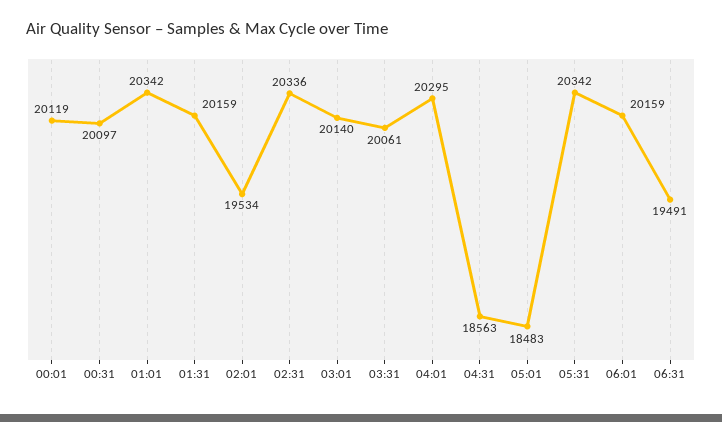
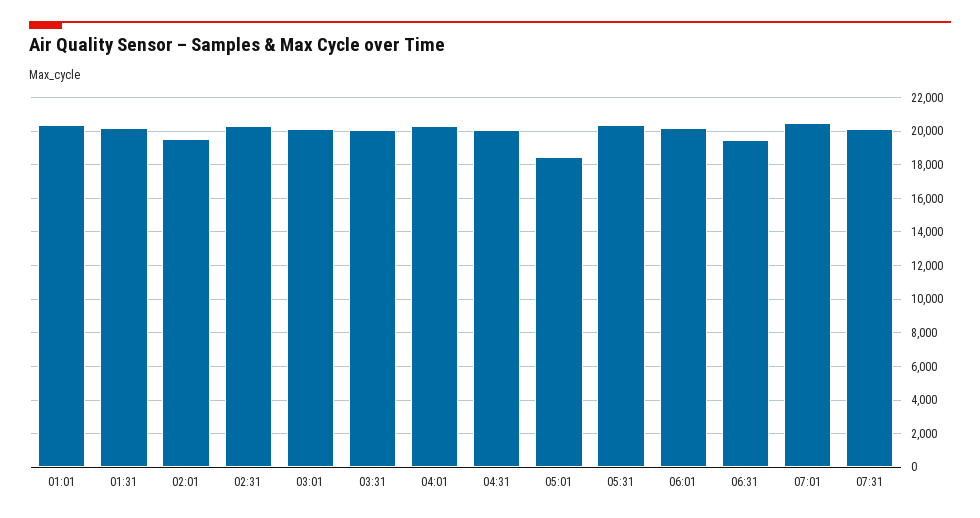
00:01: 20119 -> none
00:31: 20097 -> none
04:31: 18563 -> 20000
07:01: none -> 20500
07:31: none -> 20000

